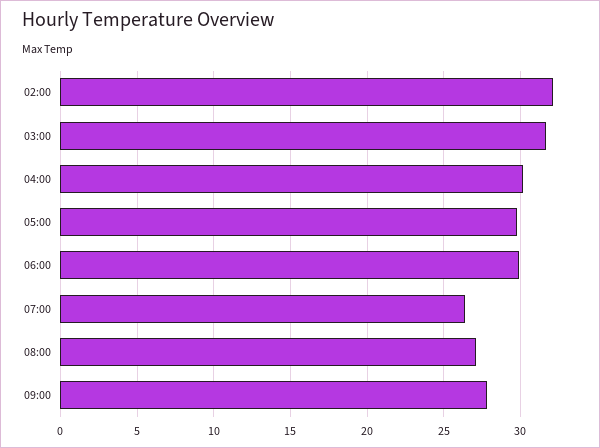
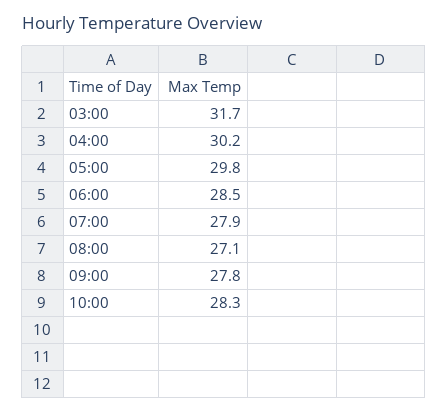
02:00: 32 -> none
06:00: 30 -> 28.5
07:00: 26.5 -> 27.9
10:00: none -> 28.3

